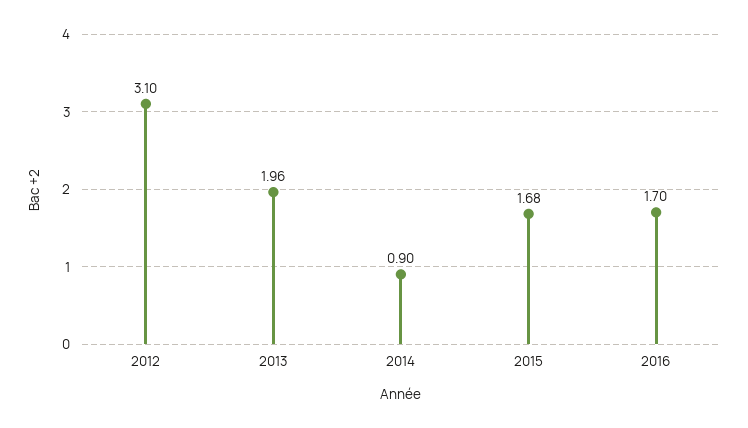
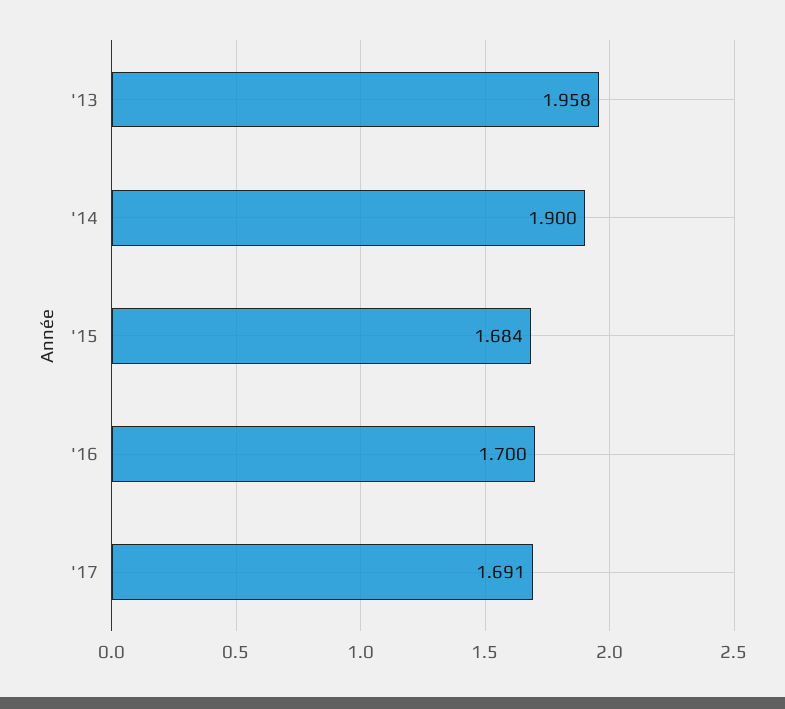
2012: 3.1 -> none
2014: 0.9 -> 1.9
'17: none -> 1.691

